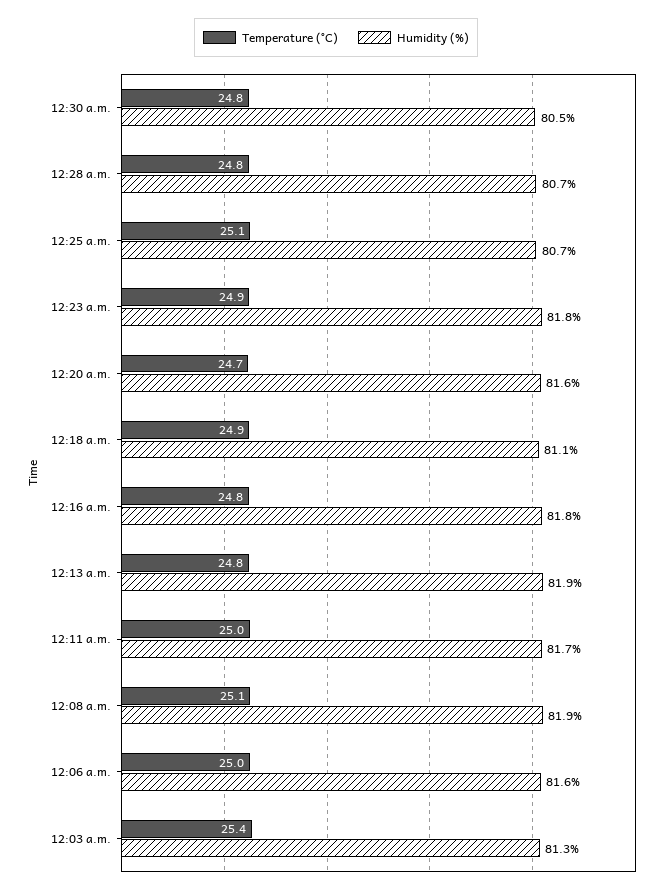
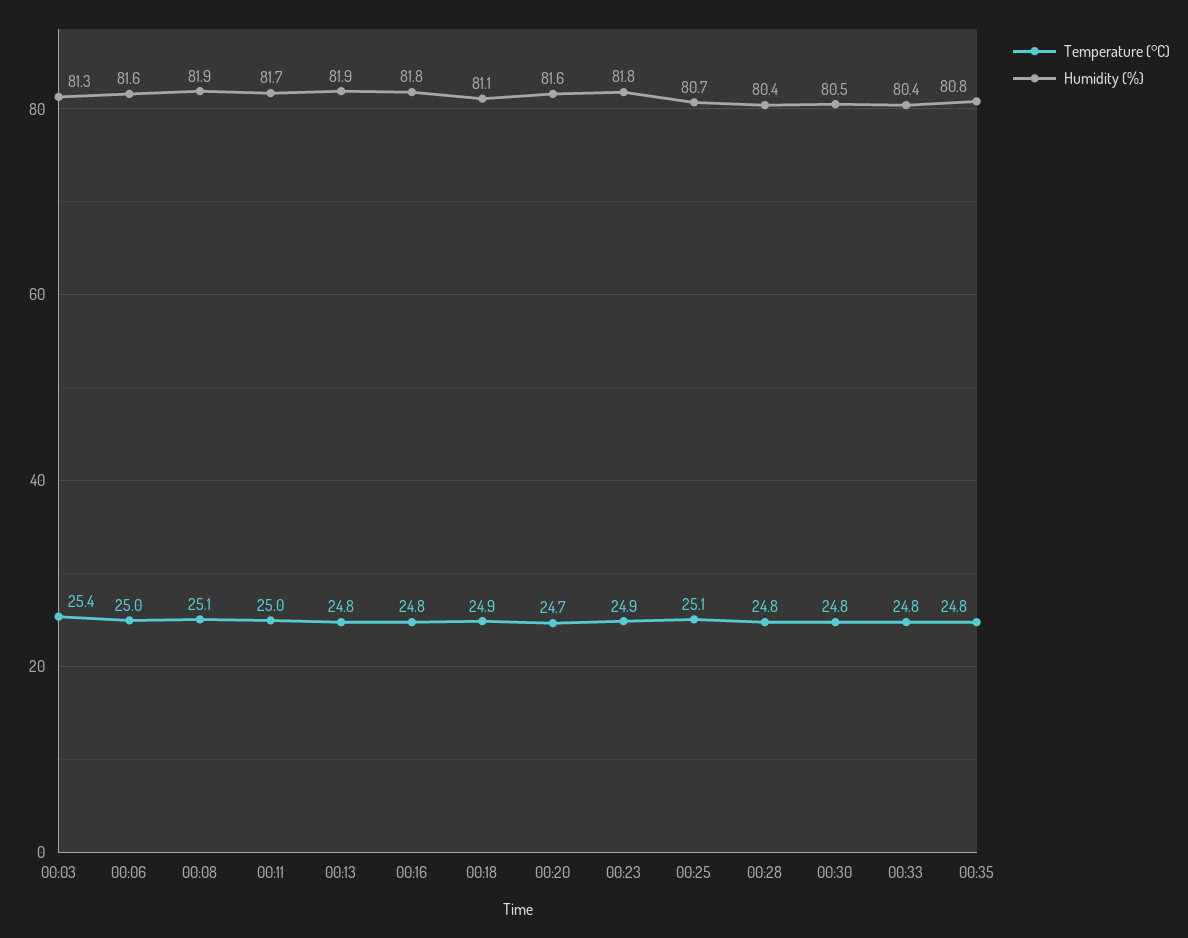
Humidity (%), 12:28 a.m.: 80.7 -> 80.4
Temperature (°C), 00:33: none -> 24.8
Humidity (%), 00:33: none -> 80.4
Temperature (°C), 00:35: none -> 24.8
Humidity (%), 00:35: none -> 80.8

